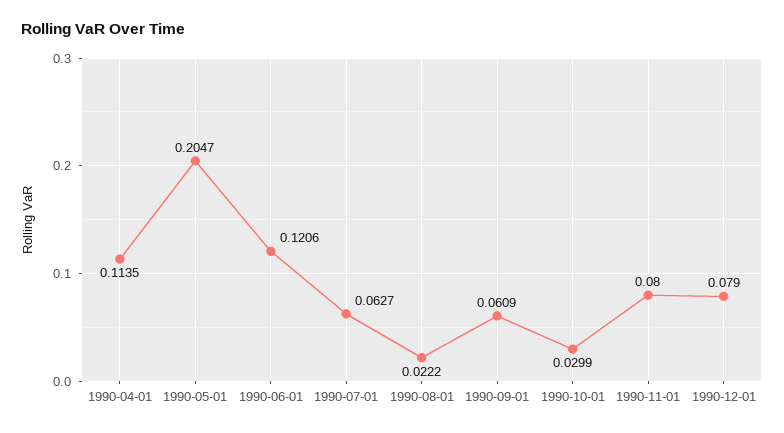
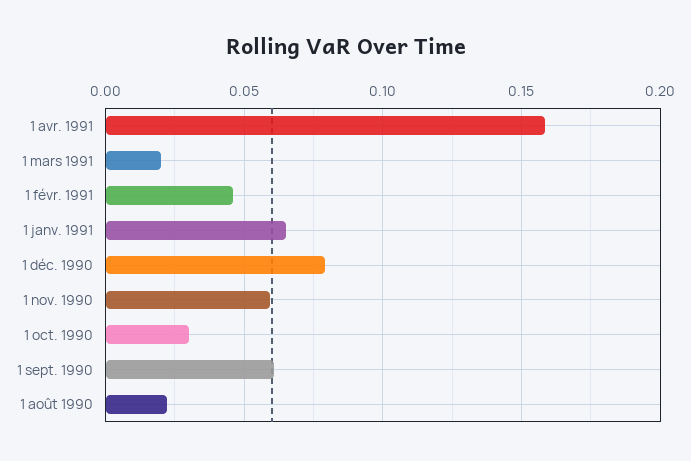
1990-04-01: 0.1135 -> none
1990-05-01: 0.2047 -> none
1990-06-01: 0.1206 -> none
1990-07-01: 0.0627 -> none
1990-11-01: 0.08 -> 0.06
1 avr. 1991: none -> 0.16
1 mars 1991: none -> 0.02
1 févr. 1991: none -> 0.045
1 janv. 1991: none -> 0.065

